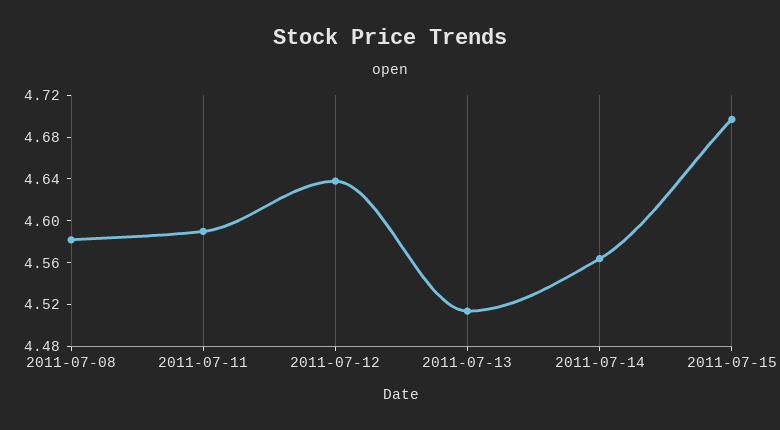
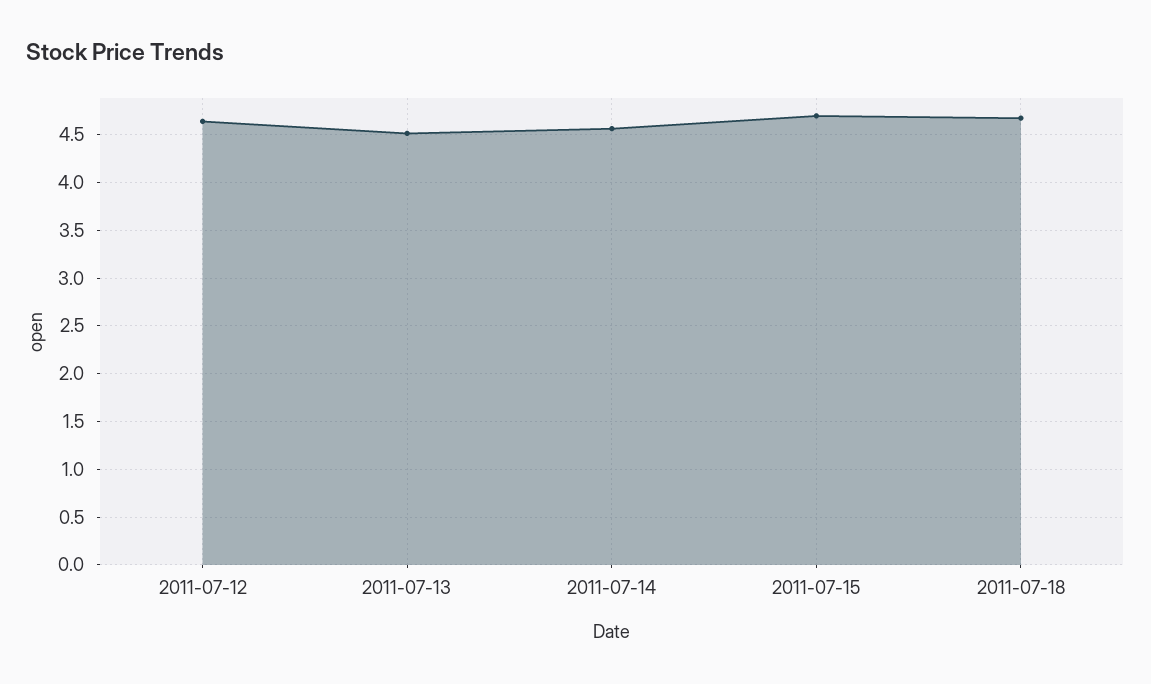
2011-07-08: 4.58 -> none
2011-07-11: 4.59 -> none
2011-07-18: none -> 4.7

